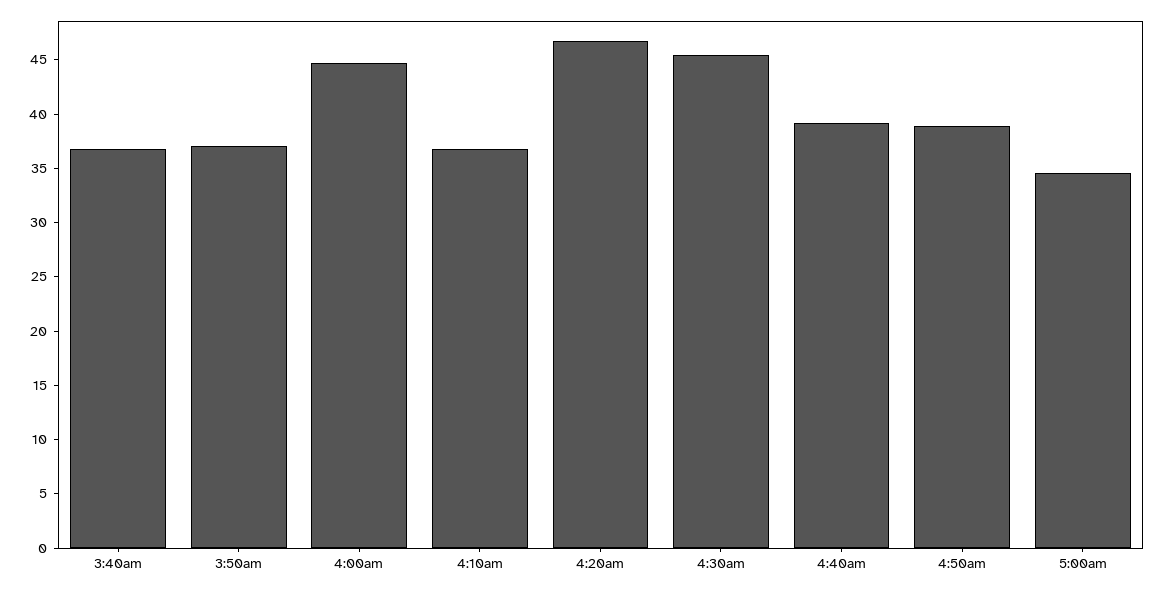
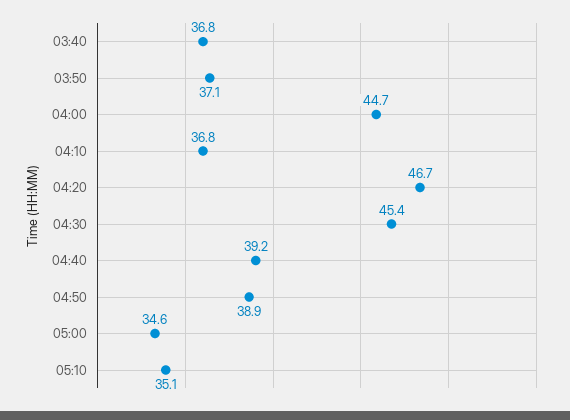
05:10: none -> 35.1

